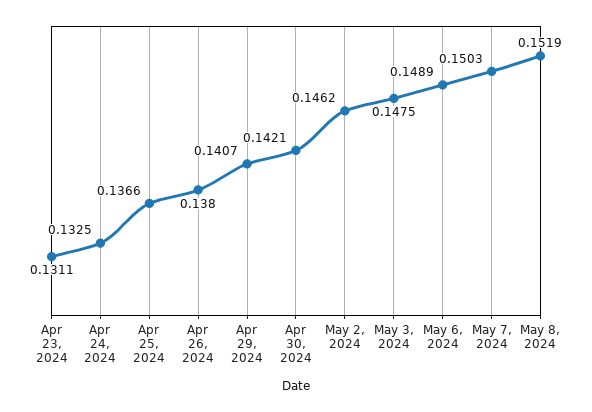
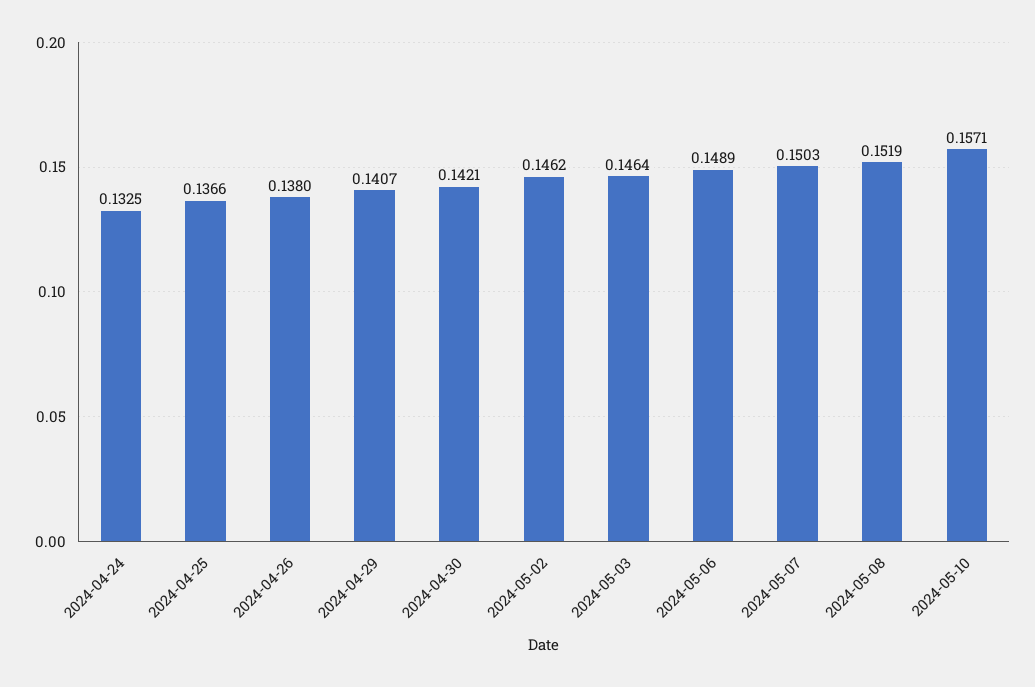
Apr 23, 2024: 0.1311 -> none
May 3, 2024: 0.1475 -> 0.1464
2024-05-10: none -> 0.1571

